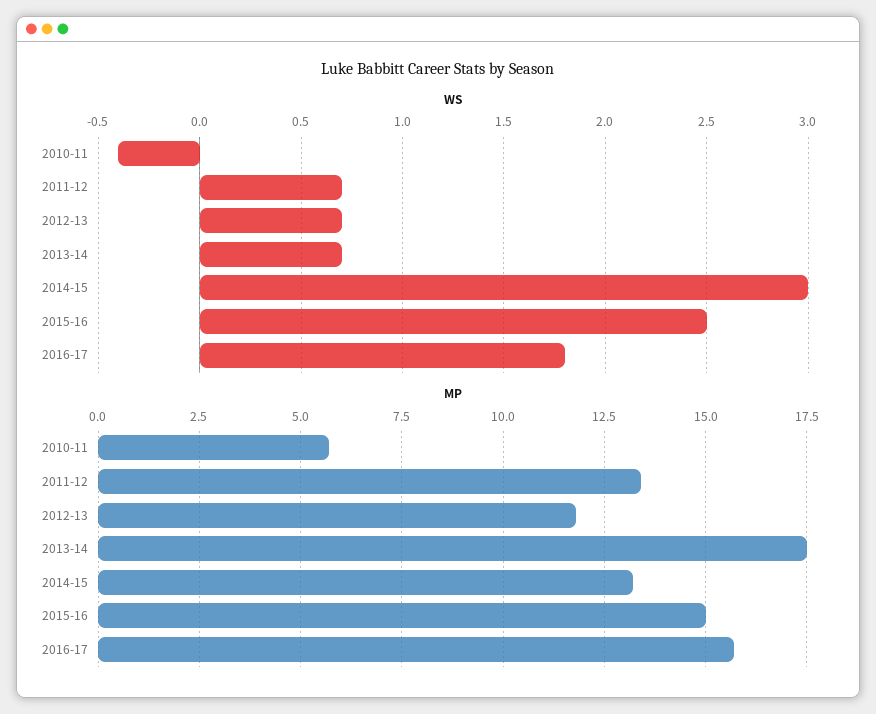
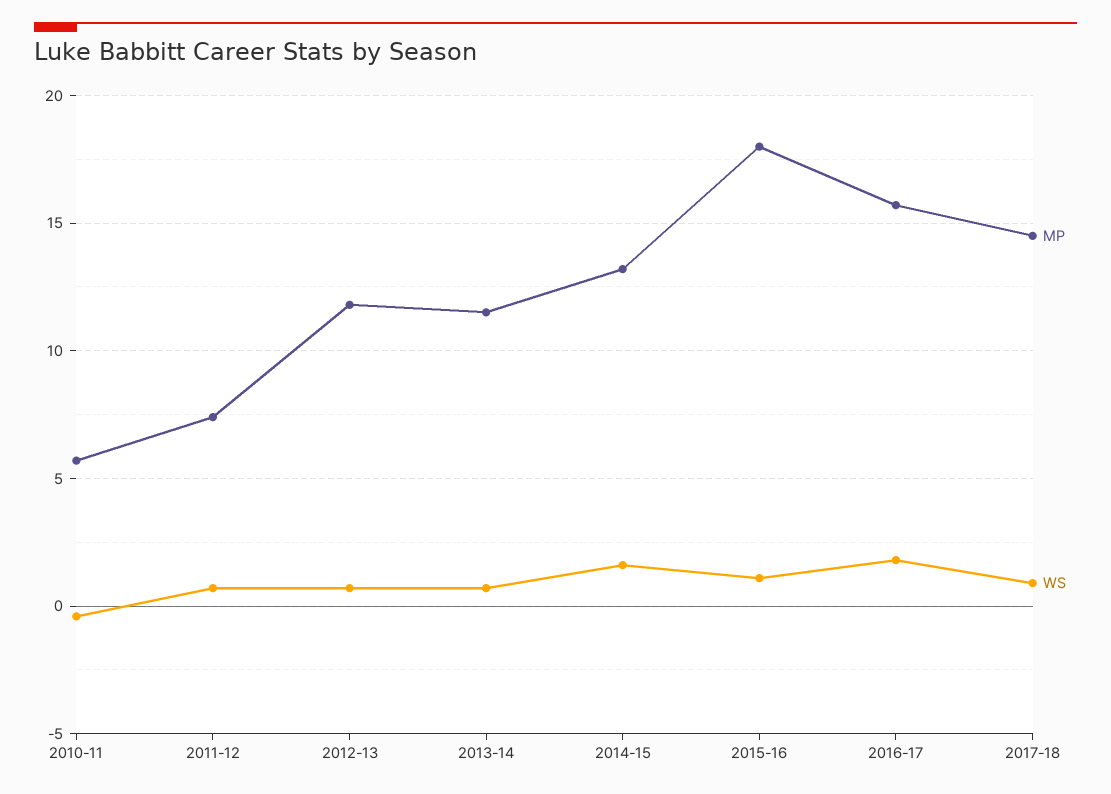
WS, 2014-15: 3 -> 1.5
WS, 2015-16: 2.5 -> 1
MP, 2011-12: 13.5 -> 7.5
MP, 2013-14: 17.5 -> 11.5
MP, 2015-16: 15 -> 18
MP, 2017-18: none -> 14.5
WS, 2017-18: none -> 1

